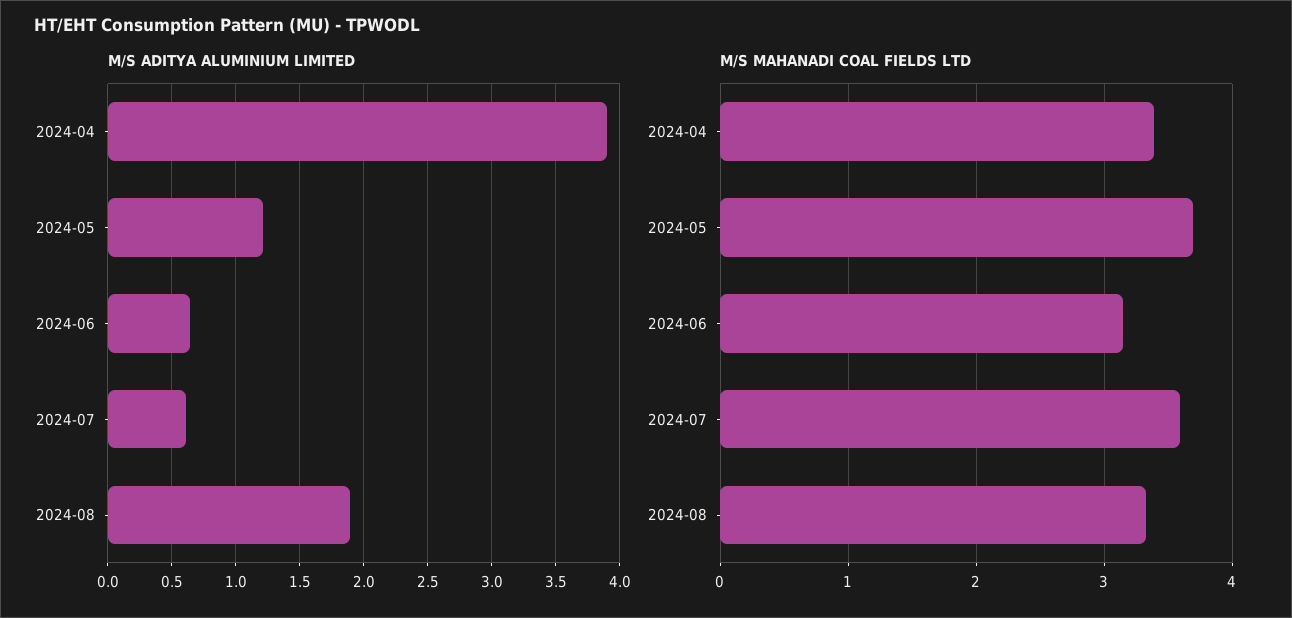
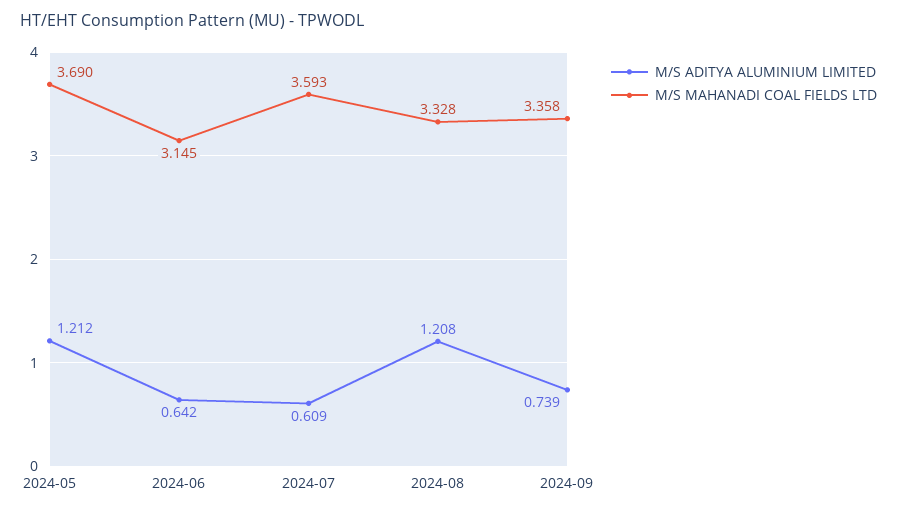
M/S ADITYA ALUMINIUM LIMITED, 2024-04: 3.9 -> none
M/S ADITYA ALUMINIUM LIMITED, 2024-08: 1.9 -> 1.208
M/S MAHANADI COAL FIELDS LTD, 2024-04: 3.4 -> none
M/S ADITYA ALUMINIUM LIMITED, 2024-09: none -> 0.739
M/S MAHANADI COAL FIELDS LTD, 2024-09: none -> 3.358

